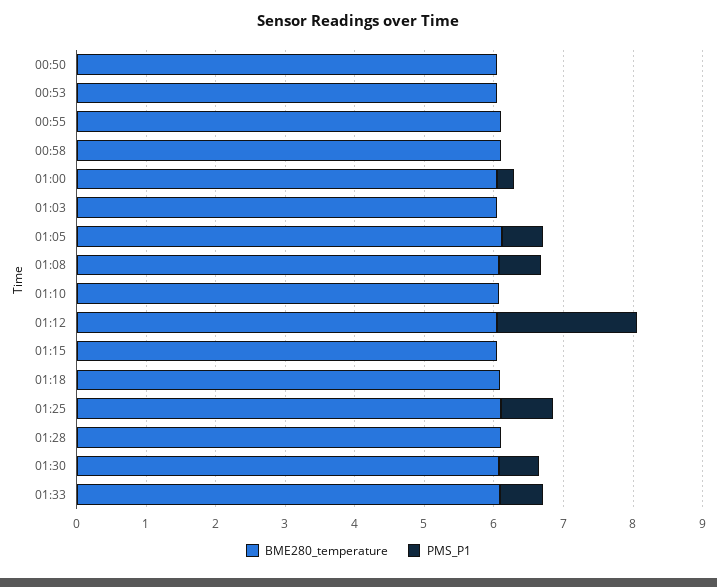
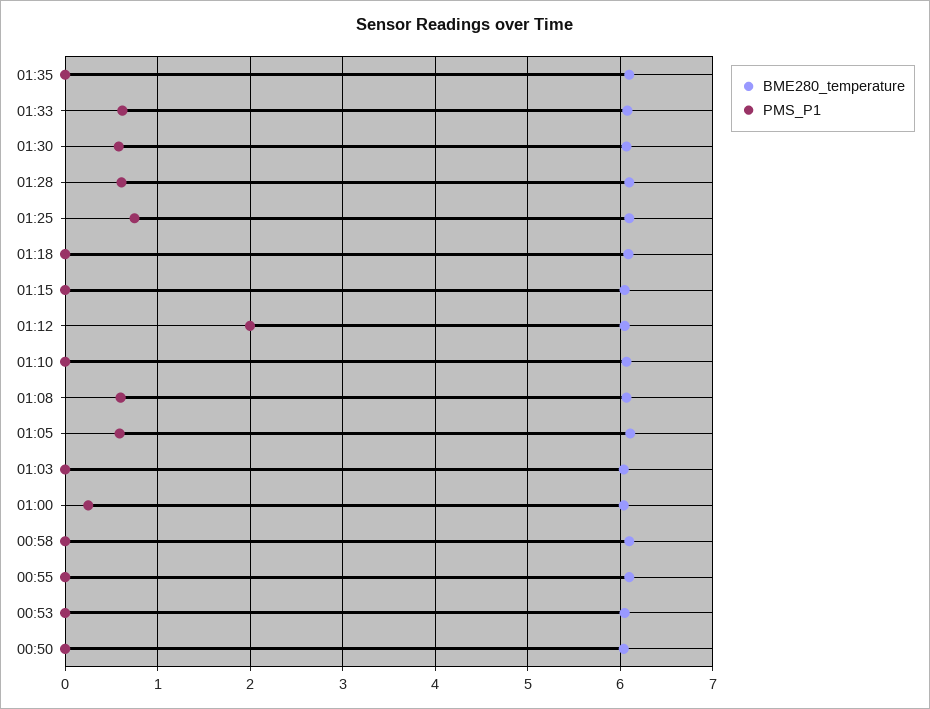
PMS_P1, 01:28: 0 -> 0.6
BME280_temperature, 01:35: none -> 6.1
PMS_P1, 01:35: none -> 0

